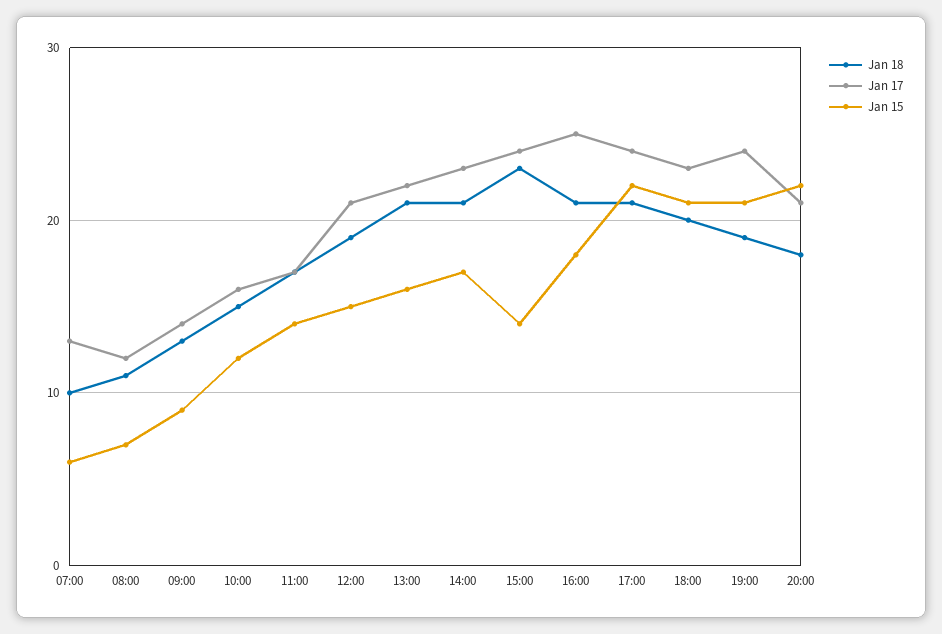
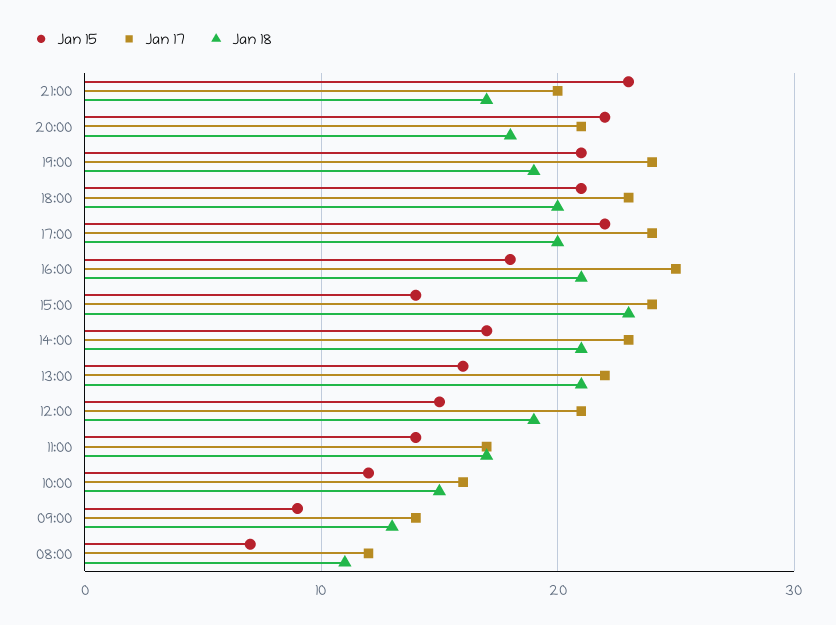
Jan 18, 07:00: 10 -> none
Jan 17, 07:00: 13 -> none
Jan 15, 07:00: 6 -> none
Jan 18, 17:00: 21 -> 20
Jan 15, 21:00: none -> 23
Jan 17, 21:00: none -> 20
Jan 18, 21:00: none -> 17

